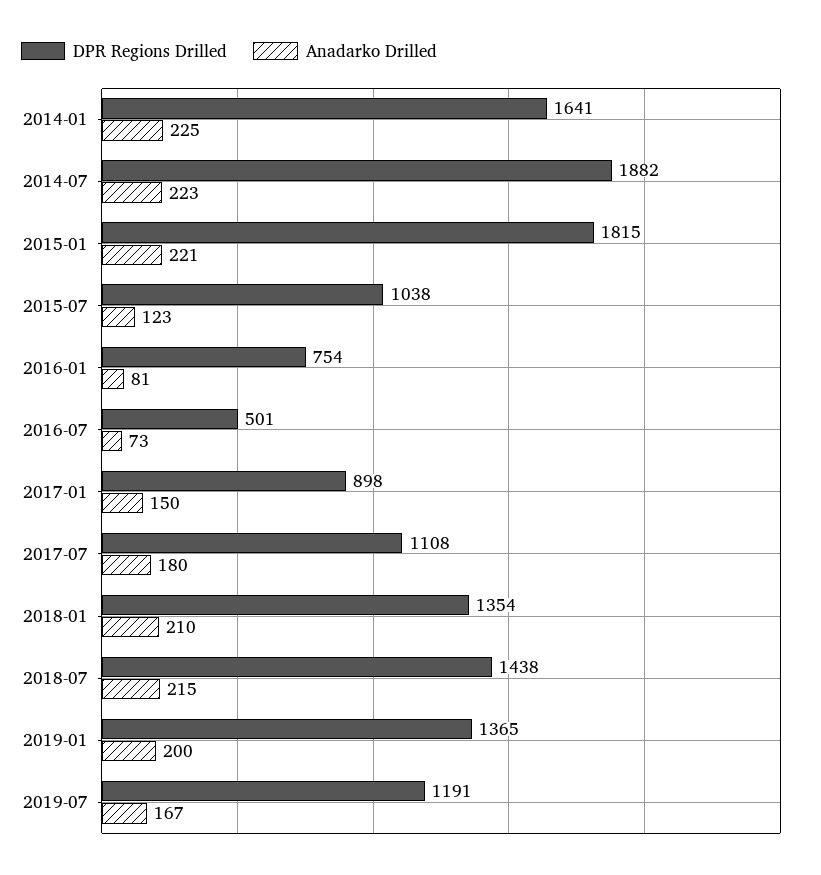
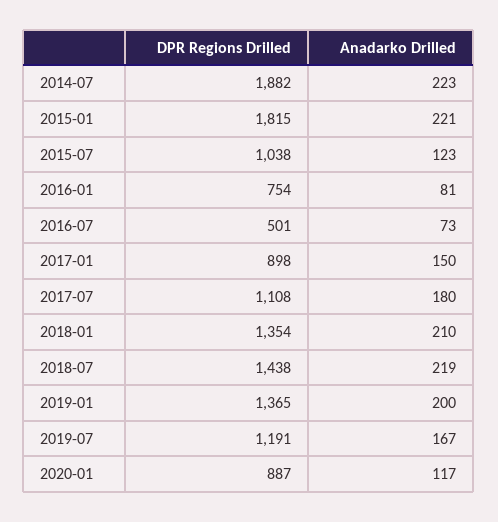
DPR Regions Drilled, 2014-01: 1641 -> none
Anadarko Drilled, 2014-01: 225 -> none
Anadarko Drilled, 2018-07: 215 -> 219
DPR Regions Drilled, 2020-01: none -> 887
Anadarko Drilled, 2020-01: none -> 117

